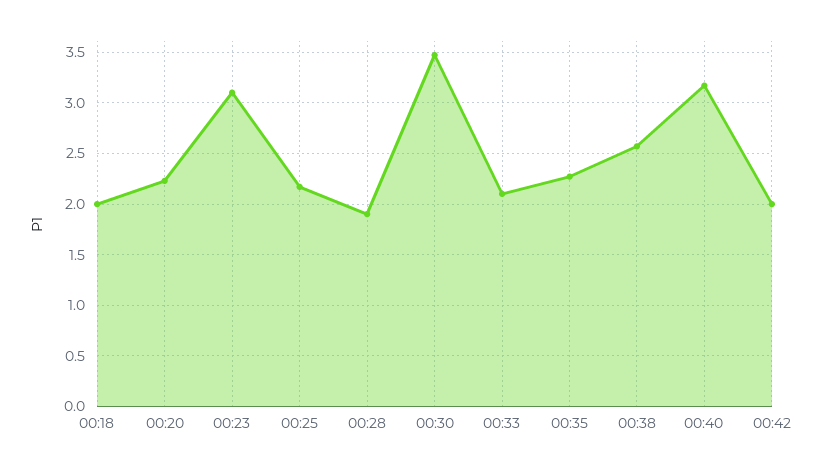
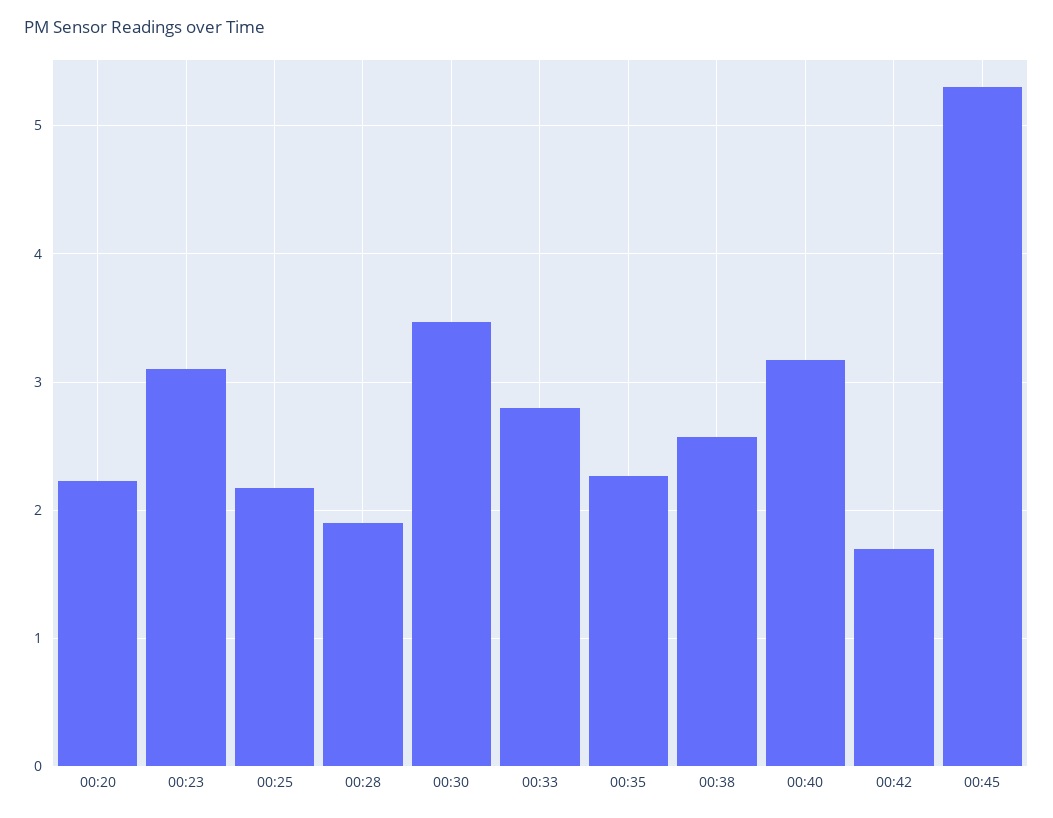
00:18: 2 -> none
00:33: 2.1 -> 2.8
00:42: 2 -> 1.7
00:45: none -> 5.3

